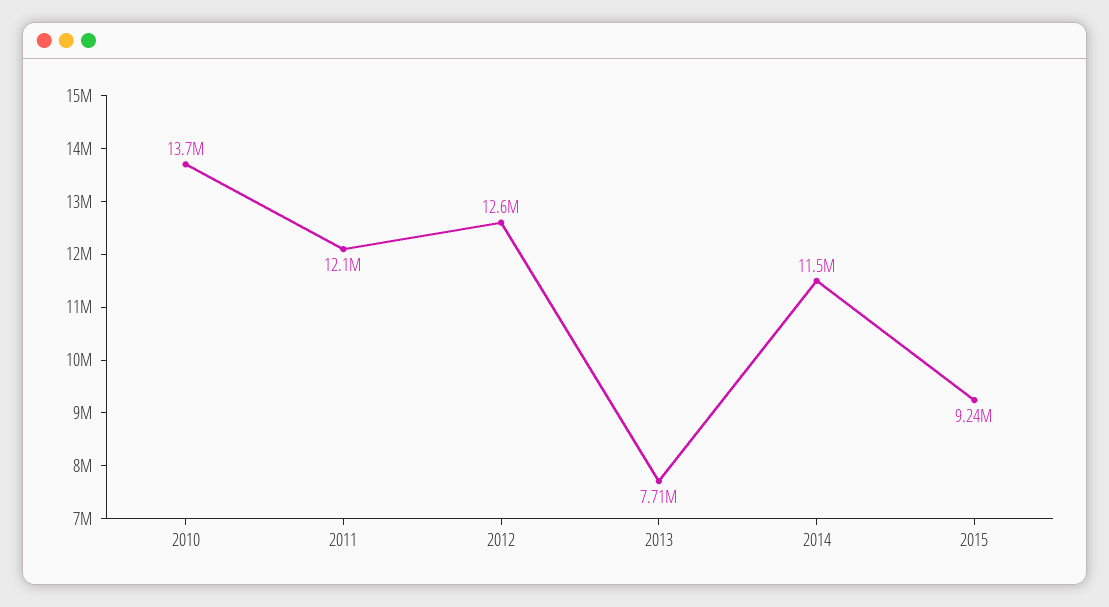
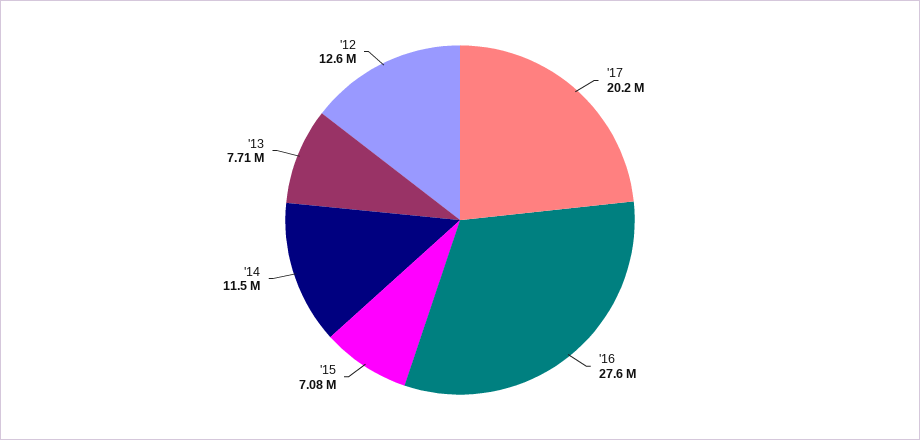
2010: 13700000 -> none
2011: 12100000 -> none
2015: 9240000 -> 7080000
'17: none -> 20200000
'16: none -> 27600000

